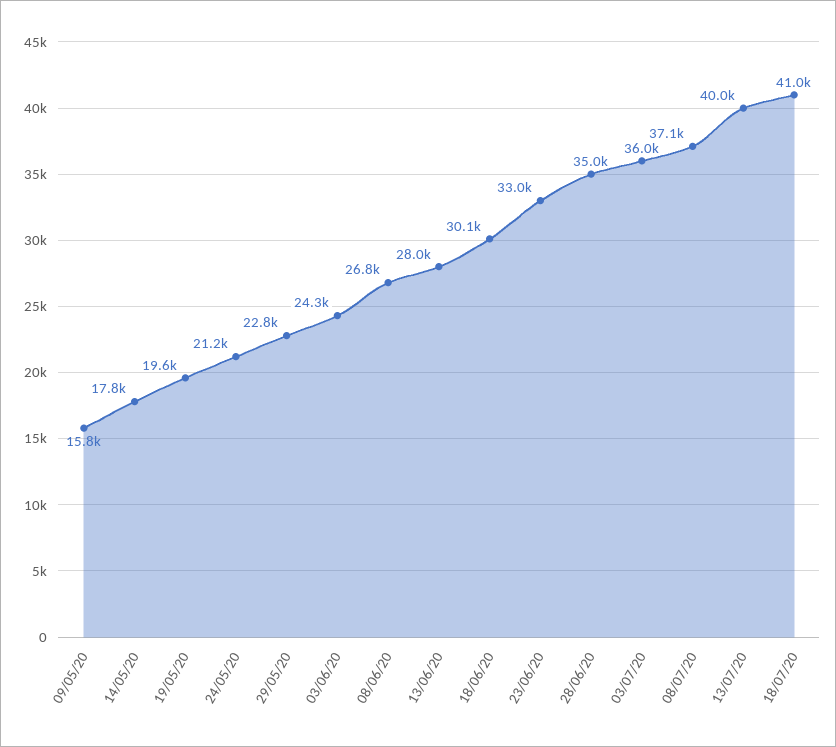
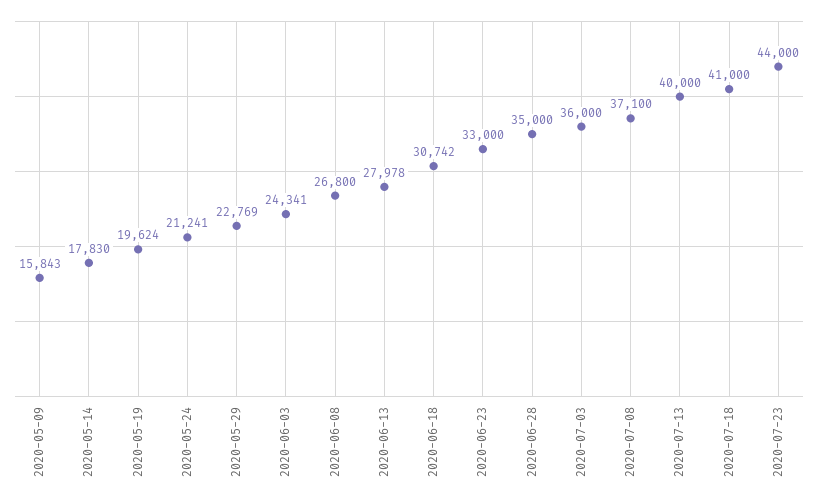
18/06/20: 30100 -> 30742
2020-07-23: none -> 44000

